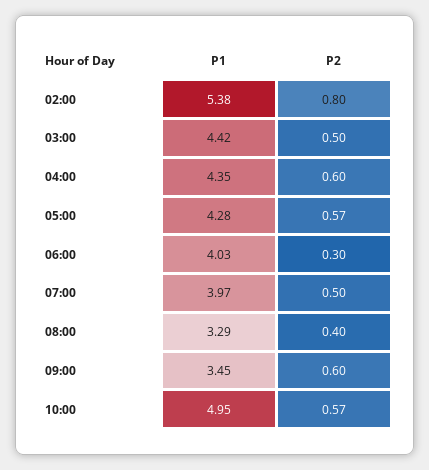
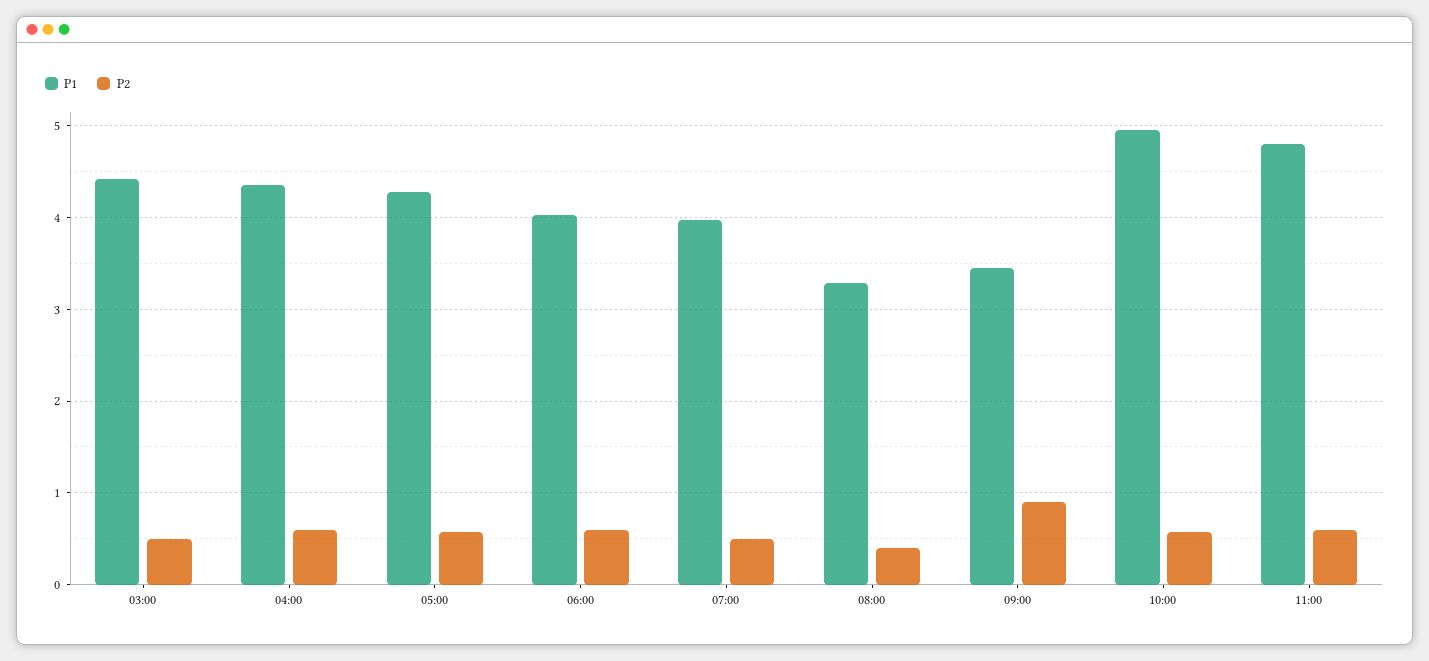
P1, 02:00: 5.38 -> none
P2, 02:00: 0.8 -> none
P2, 06:00: 0.3 -> 0.6
P2, 09:00: 0.6 -> 0.9
P1, 11:00: none -> 4.8
P2, 11:00: none -> 0.6

